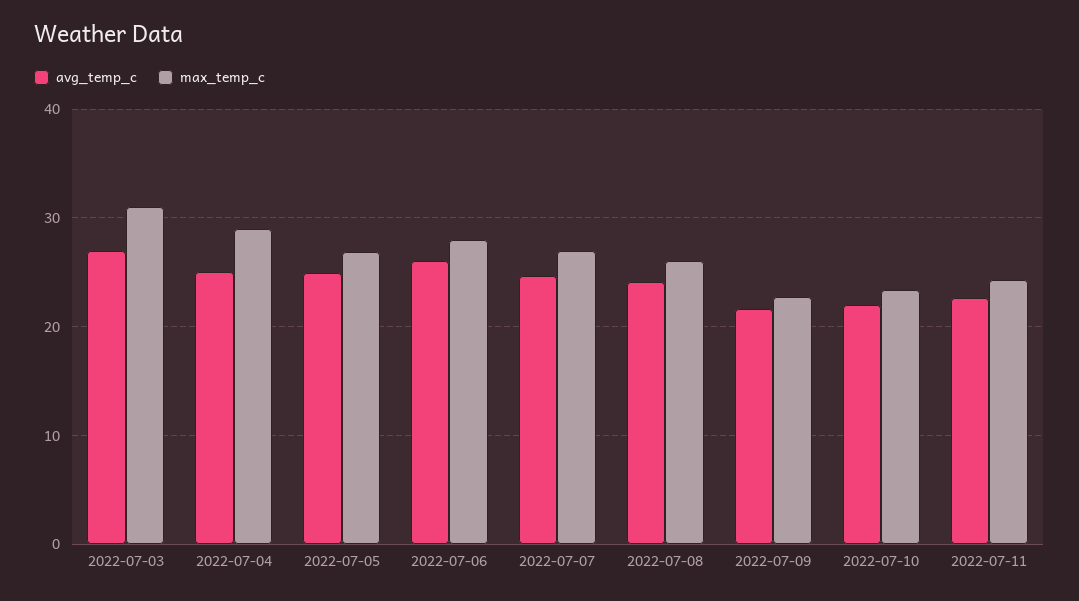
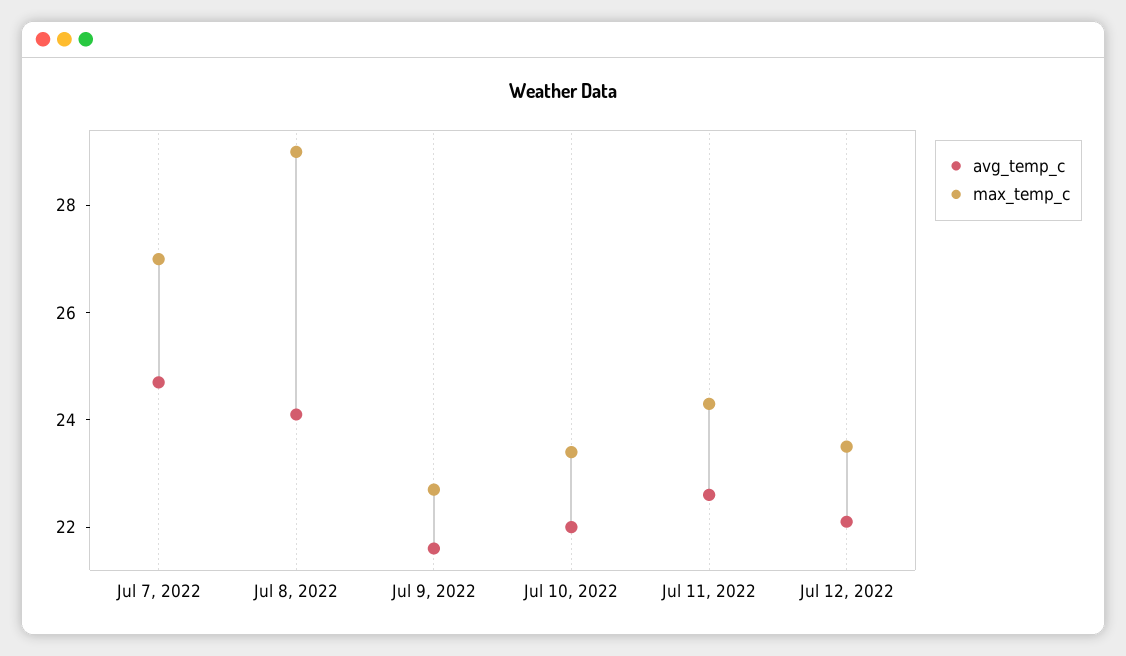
avg_temp_c, 2022-07-03: 27 -> none
max_temp_c, 2022-07-03: 31 -> none
avg_temp_c, 2022-07-04: 25 -> none
max_temp_c, 2022-07-04: 29 -> none
avg_temp_c, 2022-07-05: 25 -> none
max_temp_c, 2022-07-05: 27 -> none
avg_temp_c, 2022-07-06: 26 -> none
max_temp_c, 2022-07-06: 28 -> none
max_temp_c, 2022-07-08: 26 -> 29
avg_temp_c, Jul 12, 2022: none -> 22
max_temp_c, Jul 12, 2022: none -> 23.5

